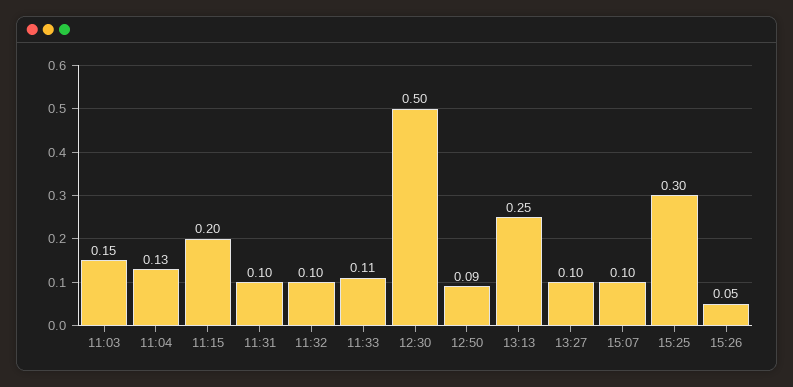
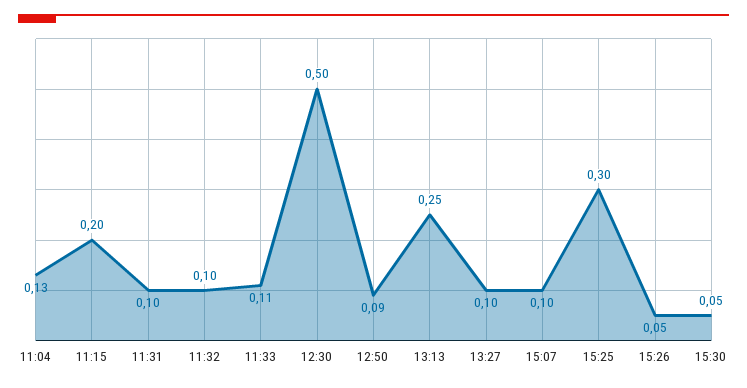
11:03: 0.15 -> none
15:30: none -> 0.05

